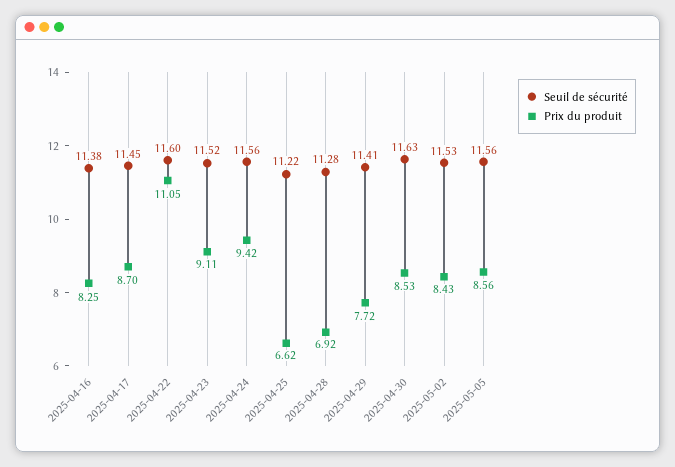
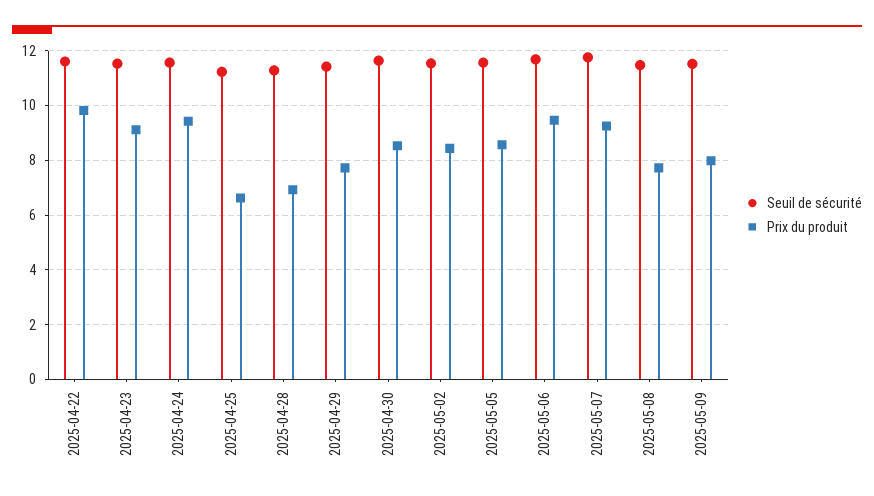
Seuil de sécurité, 2025-04-16: 11.38 -> none
Prix du produit, 2025-04-16: 8.25 -> none
Seuil de sécurité, 2025-04-17: 11.45 -> none
Prix du produit, 2025-04-17: 8.7 -> none
Prix du produit, 2025-04-22: 11.05 -> 9.75
Seuil de sécurité, 2025-05-06: none -> 11.75
Prix du produit, 2025-05-06: none -> 9.5
Seuil de sécurité, 2025-05-07: none -> 11.75
Prix du produit, 2025-05-07: none -> 9.25
Seuil de sécurité, 2025-05-08: none -> 11.5
Prix du produit, 2025-05-08: none -> 7.75
Seuil de sécurité, 2025-05-09: none -> 11.5
Prix du produit, 2025-05-09: none -> 8

